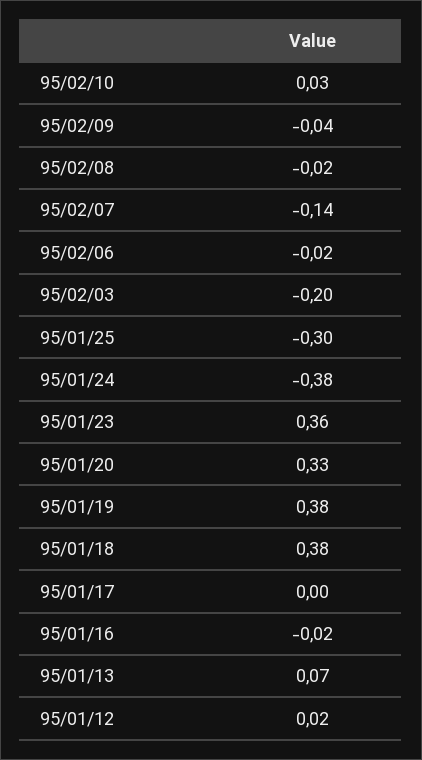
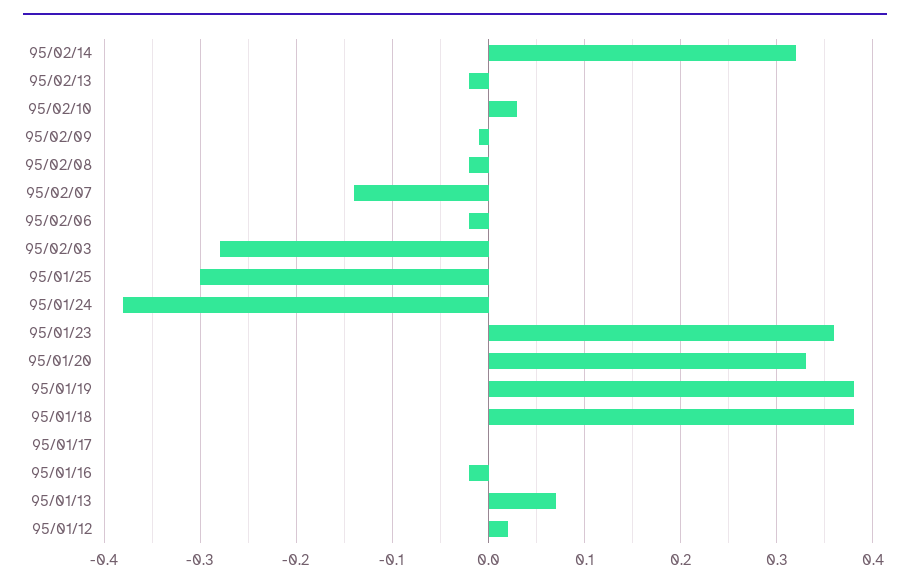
95/02/09: -0.04 -> -0.01
95/02/03: -0.2 -> -0.28
95/02/14: none -> 0.32
95/02/13: none -> -0.02

